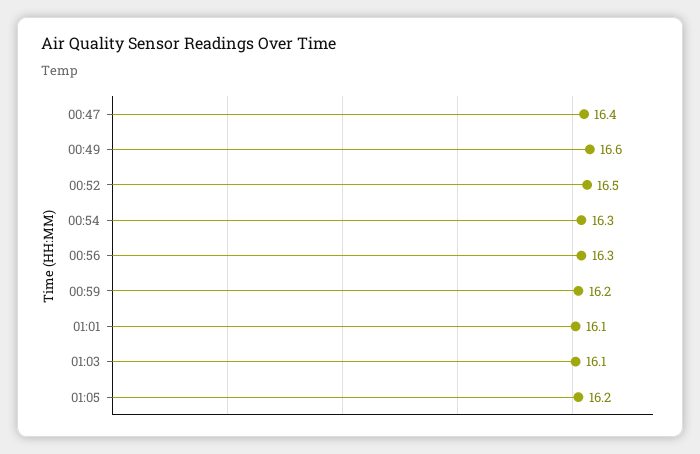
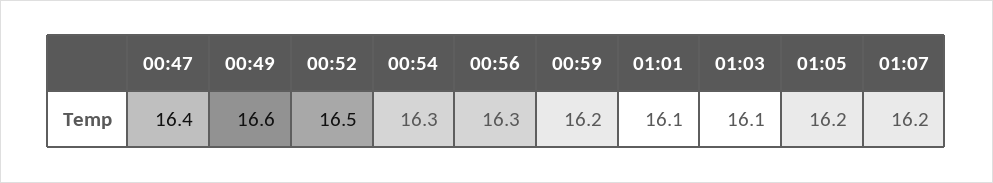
01:07: none -> 16.2

